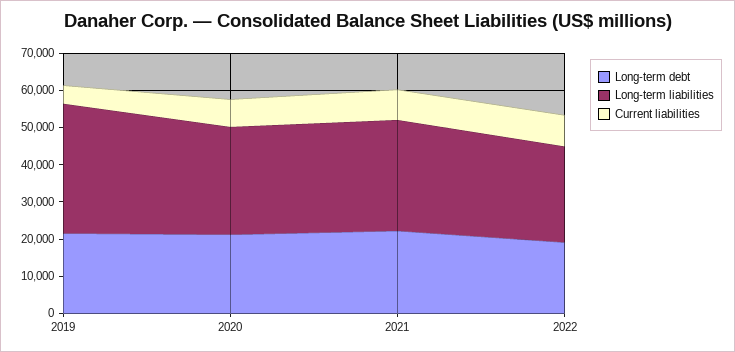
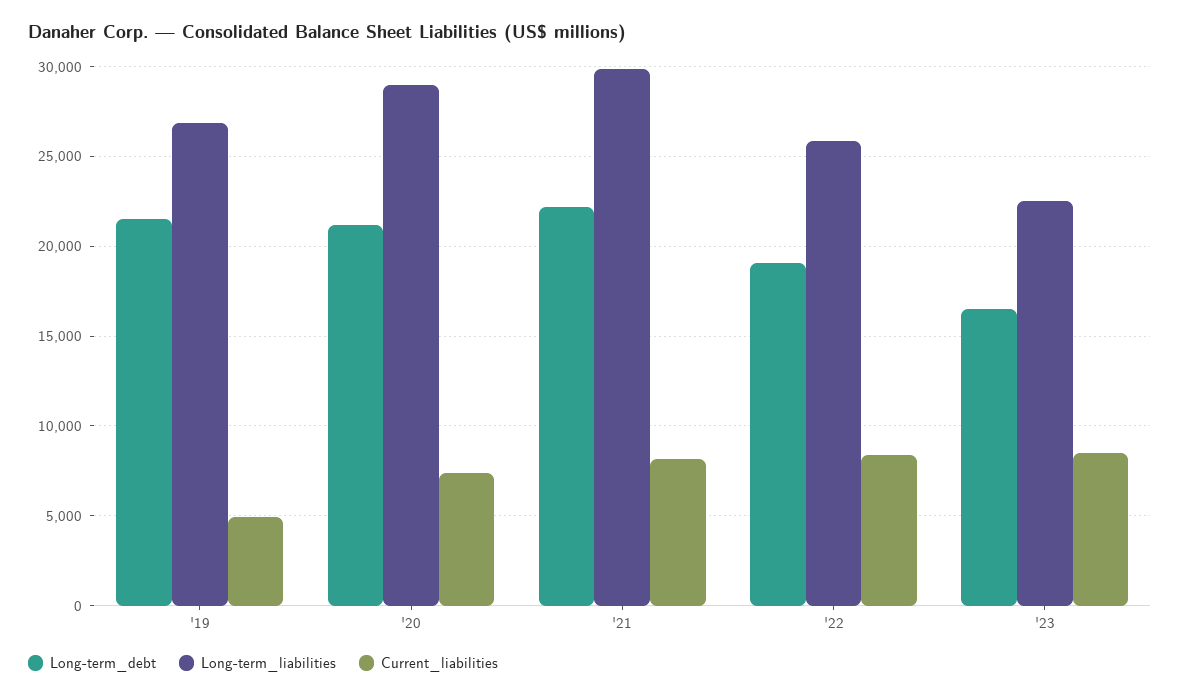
Long-term liabilities, 2019: 35000 -> 27000
Long-term debt, '23: none -> 16500
Long-term liabilities, '23: none -> 22500
Current liabilities, '23: none -> 8500

